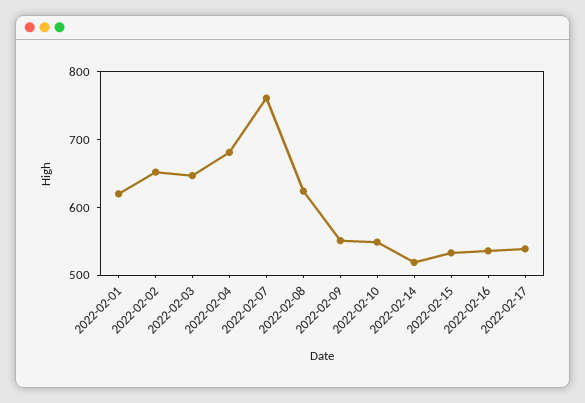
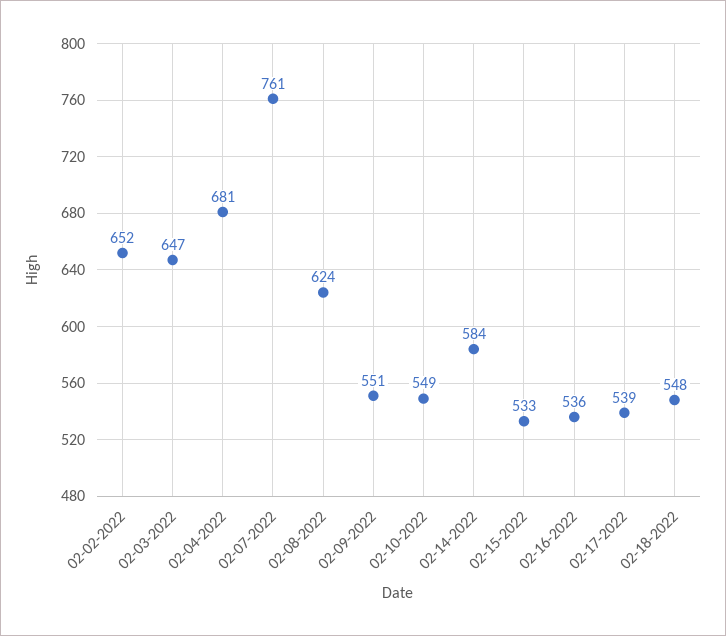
2022-02-01: 620 -> none
2022-02-14: 520 -> 584
02-18-2022: none -> 548

